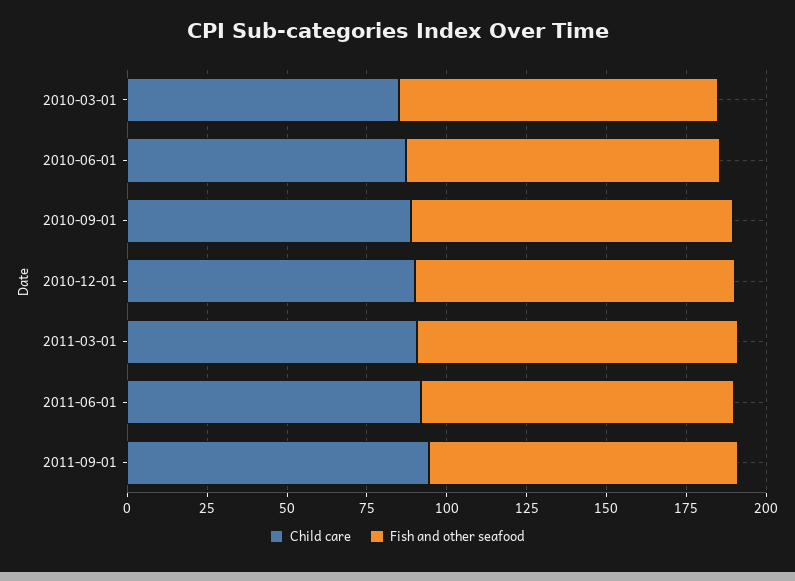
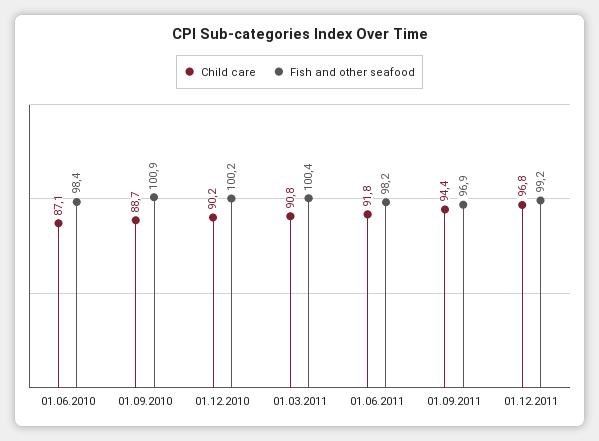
Child care, 2010-03-01: 85 -> none
Fish and other seafood, 2010-03-01: 100 -> none
Child care, 01.12.2011: none -> 96.8
Fish and other seafood, 01.12.2011: none -> 99.2

